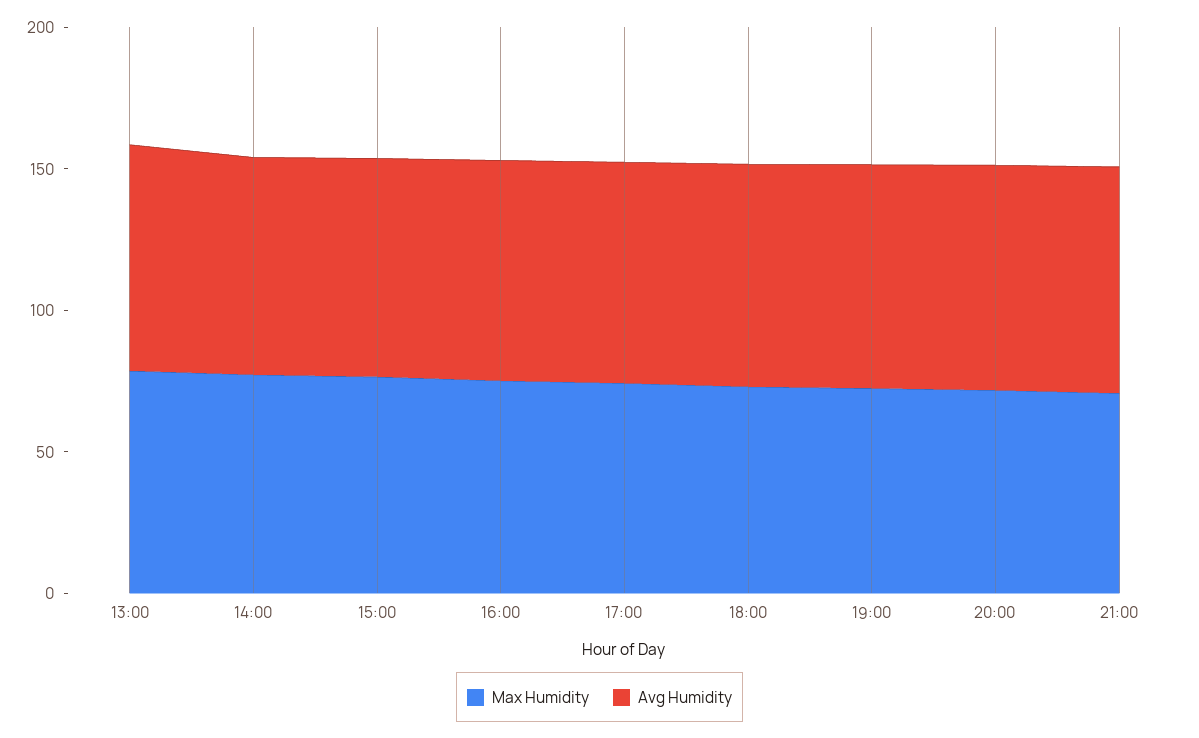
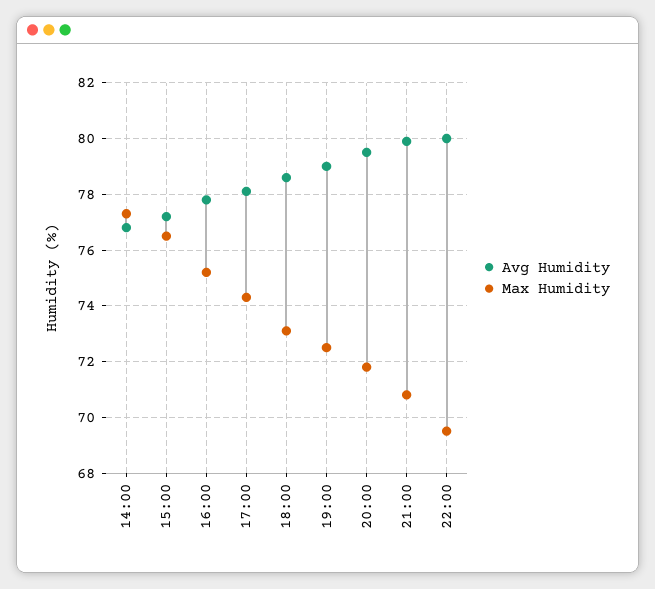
Max Humidity, 13:00: 80 -> none
Avg Humidity, 13:00: 80 -> none
Avg Humidity, 22:00: none -> 80
Max Humidity, 22:00: none -> 69.5

